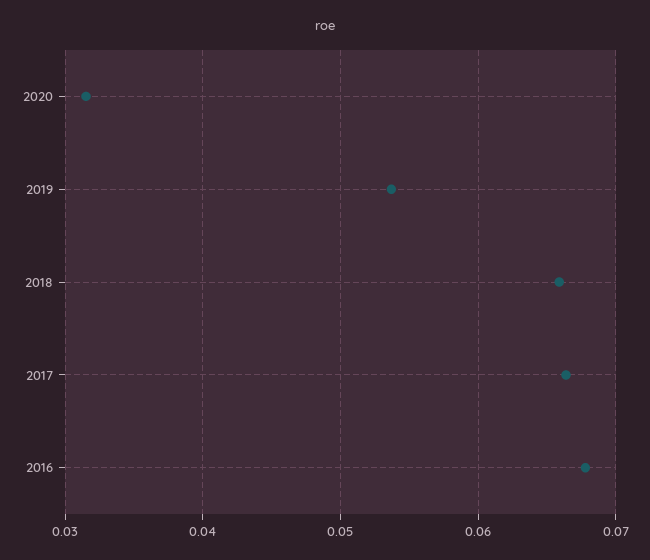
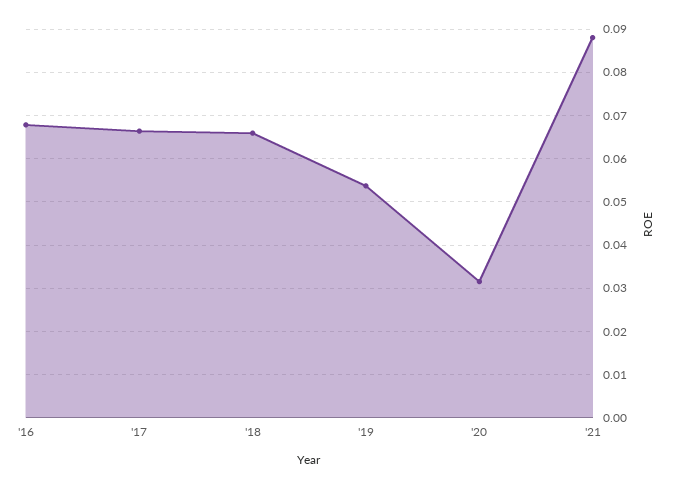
'21: none -> 0.088

